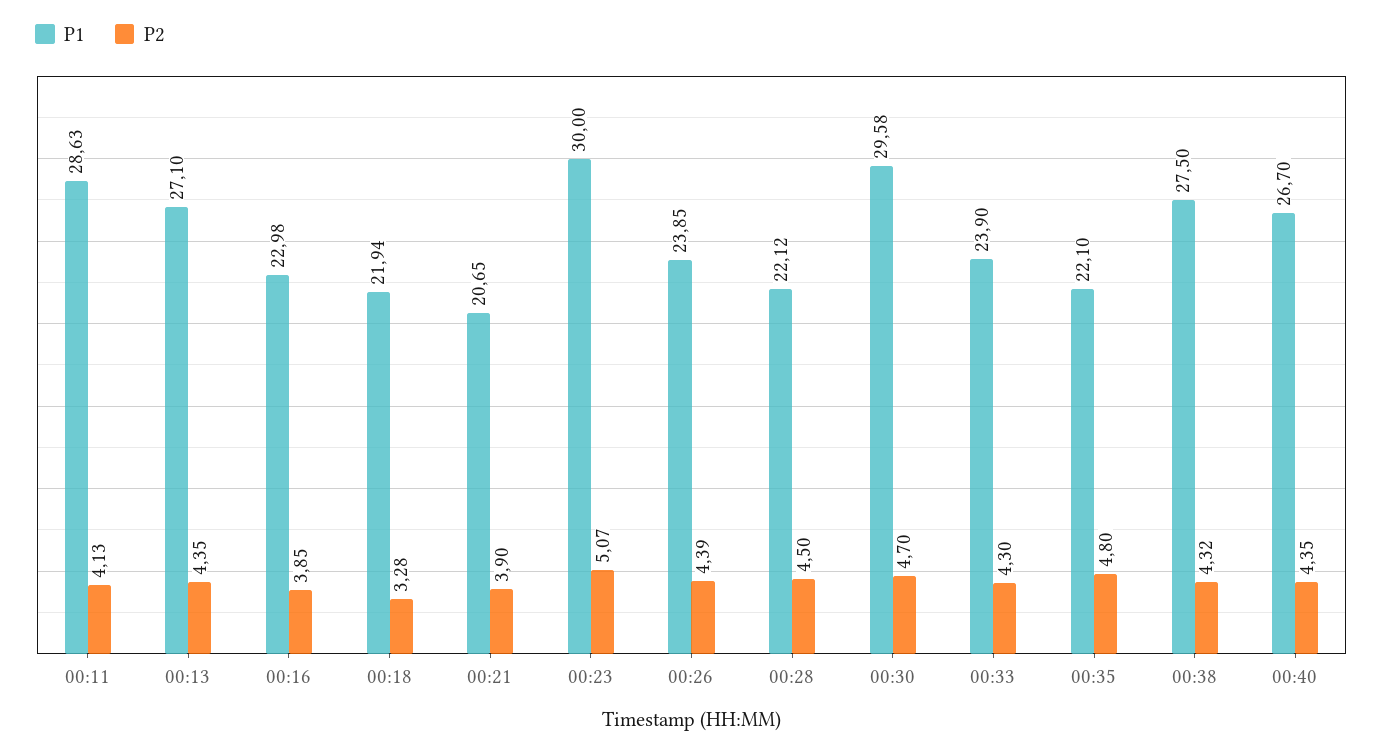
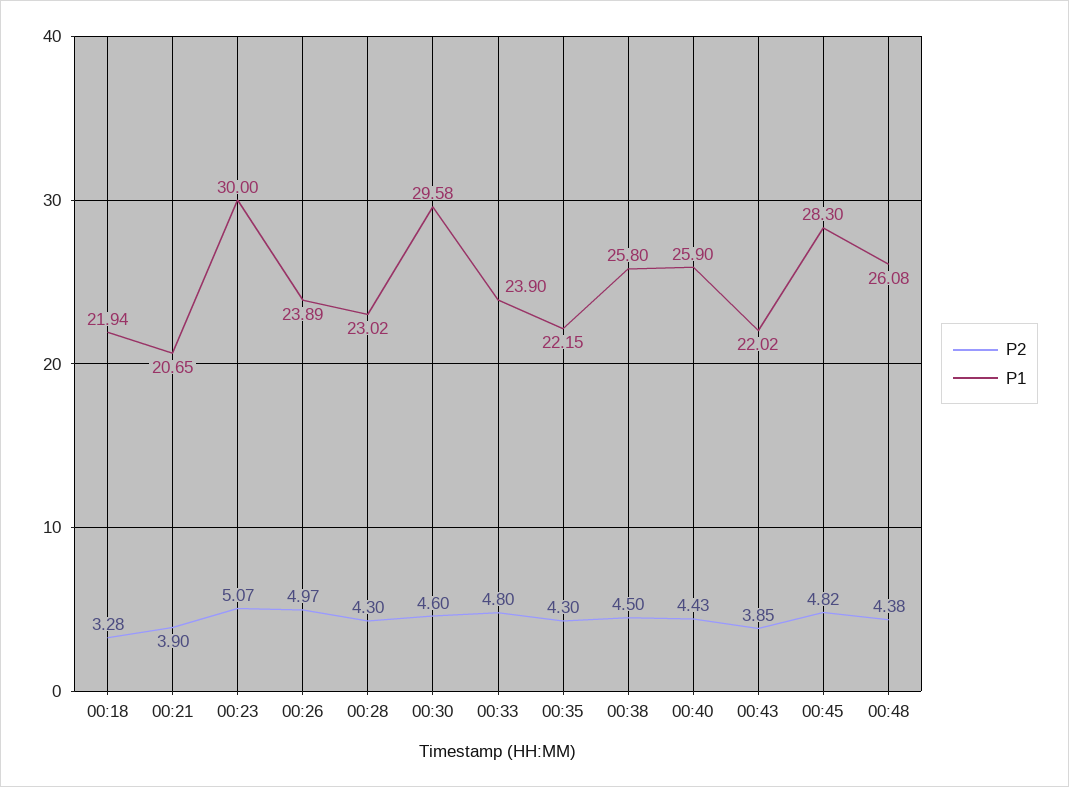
P1, 00:11: 28.63 -> none
P2, 00:11: 4.13 -> none
P1, 00:13: 27.1 -> none
P2, 00:13: 4.35 -> none
P1, 00:16: 22.98 -> none
P2, 00:16: 3.85 -> none
P1, 00:26: 23.85 -> 23.89
P2, 00:26: 4.39 -> 4.97
P1, 00:28: 22.12 -> 23.02
P2, 00:28: 4.5 -> 4.3
P2, 00:30: 4.7 -> 4.6
P2, 00:33: 4.3 -> 4.8
P1, 00:35: 22.1 -> 22.15
P2, 00:35: 4.8 -> 4.3
P1, 00:38: 27.5 -> 25.8
P2, 00:38: 4.32 -> 4.5
P1, 00:40: 26.7 -> 25.9
P2, 00:40: 4.35 -> 4.43
P2, 00:43: none -> 3.85
P1, 00:43: none -> 22.02
P2, 00:45: none -> 4.82
P1, 00:45: none -> 28.3
P2, 00:48: none -> 4.38
P1, 00:48: none -> 26.08

